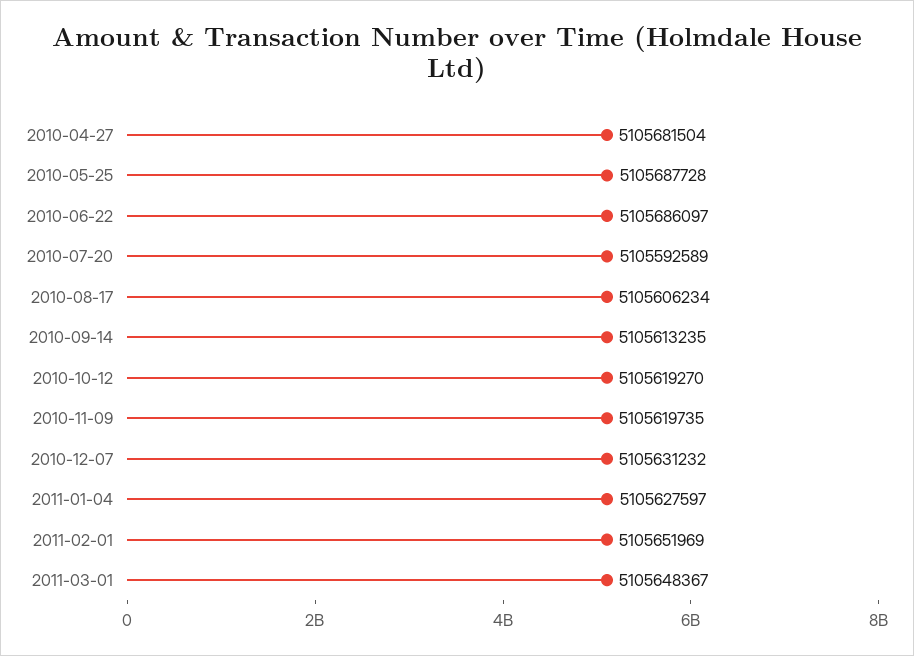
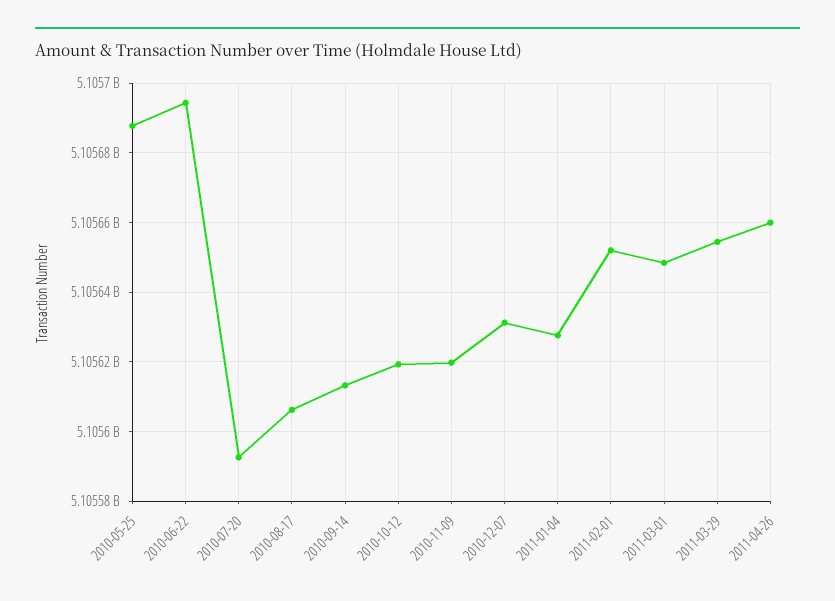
2010-04-27: 5105681504 -> none
2010-06-22: 5105686097 -> 5105694000
2011-03-29: none -> 5105654000
2011-04-26: none -> 5105660000

